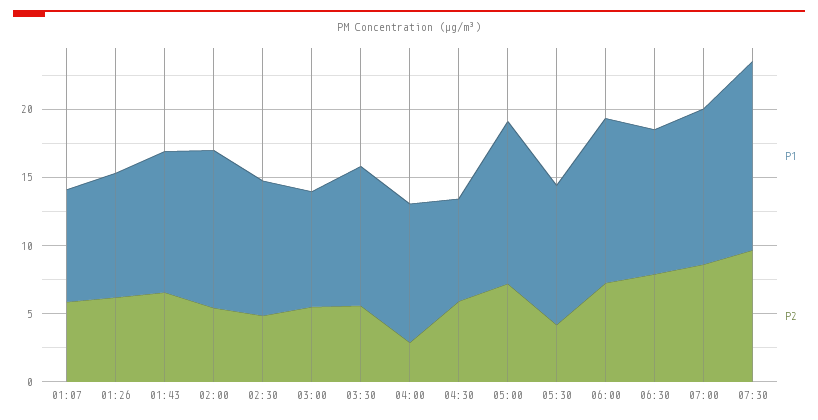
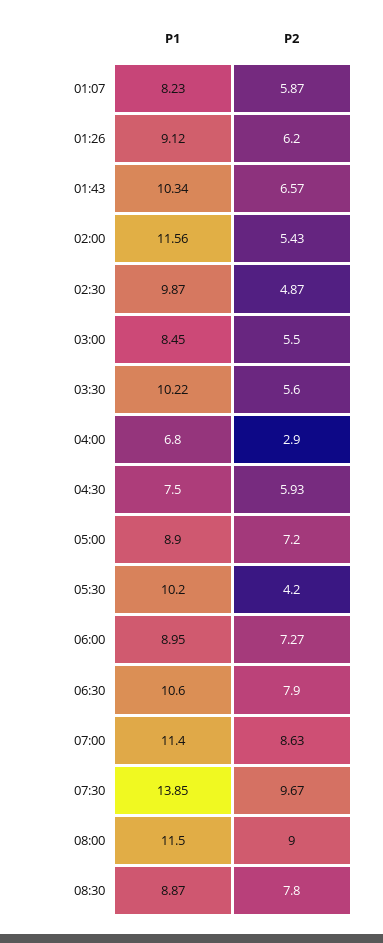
P1, 04:00: 10 -> 6.8
P1, 05:00: 12 -> 8.9
P1, 06:00: 12 -> 8.95
P1, 08:00: none -> 11.5
P2, 08:00: none -> 9
P1, 08:30: none -> 8.87
P2, 08:30: none -> 7.8

